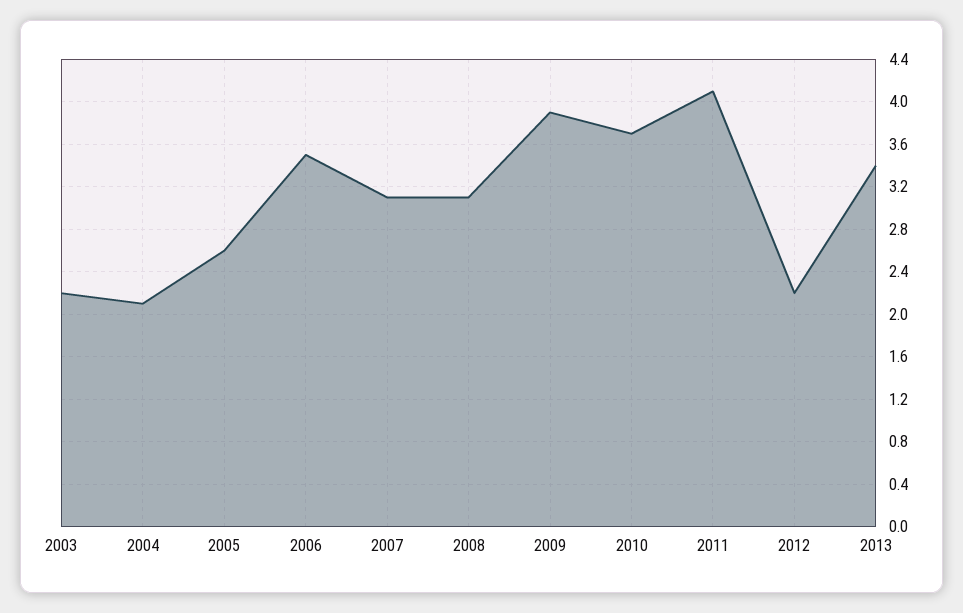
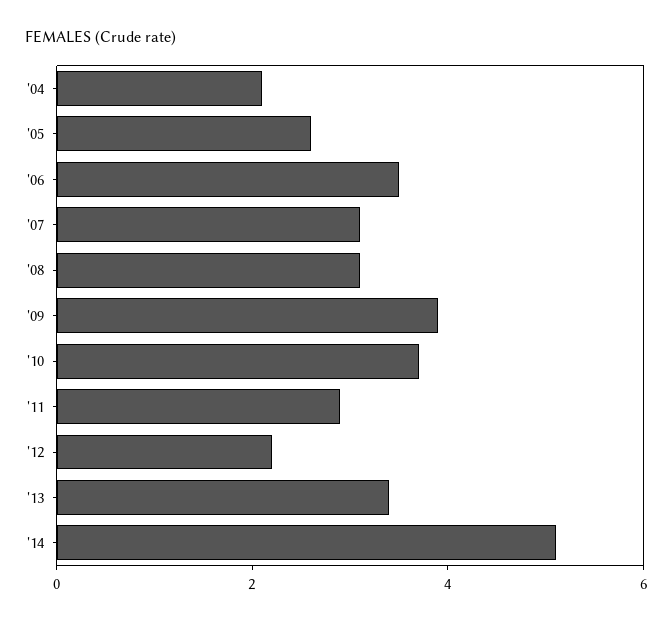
2003: 2.2 -> none
2011: 4.1 -> 3
'14: none -> 5

